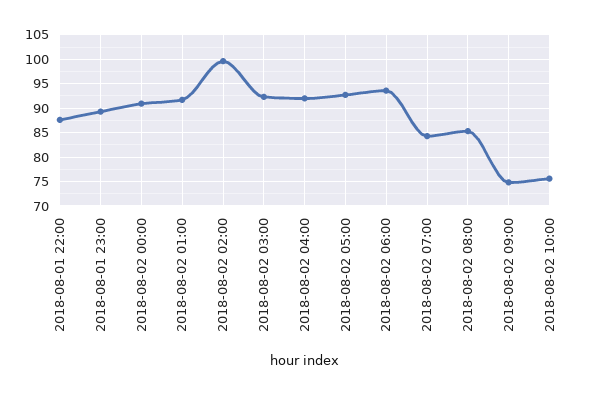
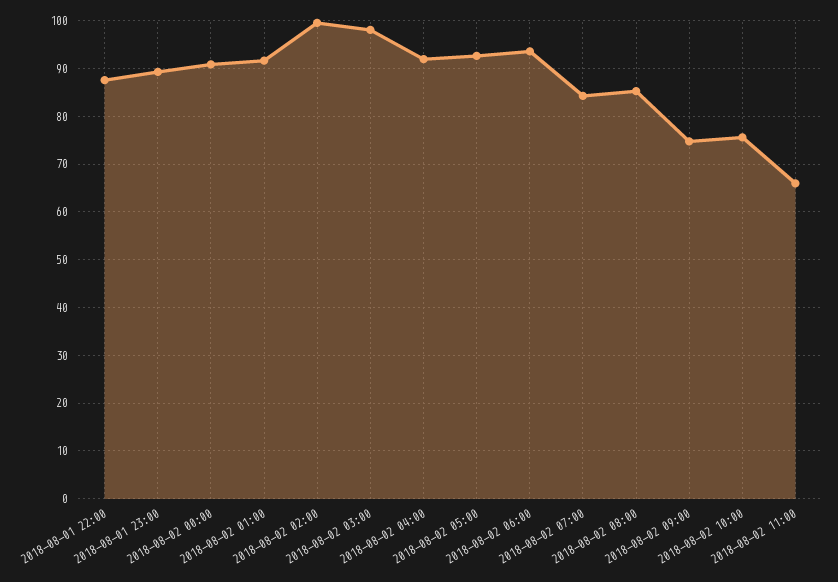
2018-08-02 03:00: 92.5 -> 98
2018-08-02 11:00: none -> 66

